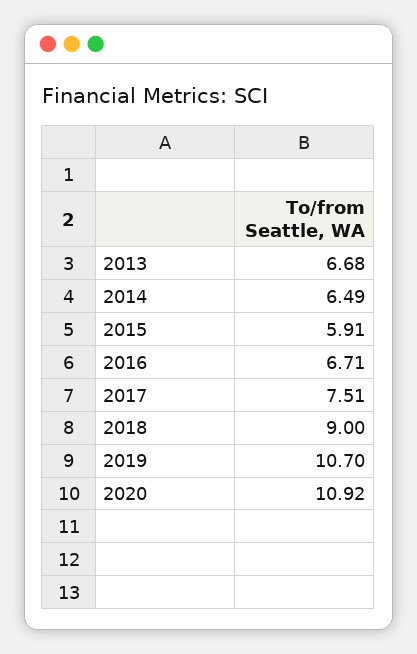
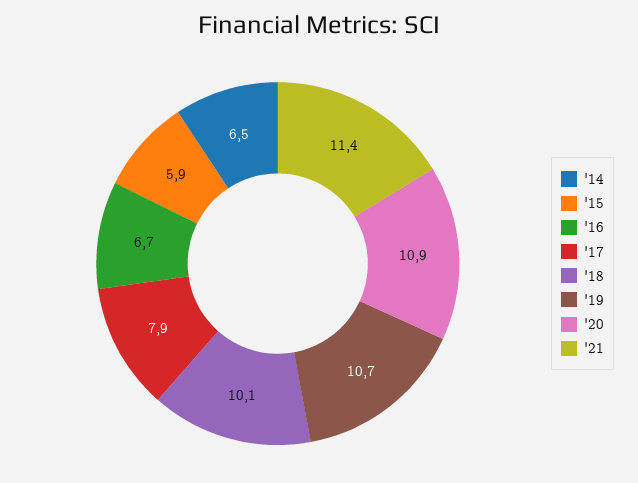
2013: 6.68 -> none
2017: 7.51 -> 7.9
2018: 9 -> 10.1
'21: none -> 11.4

